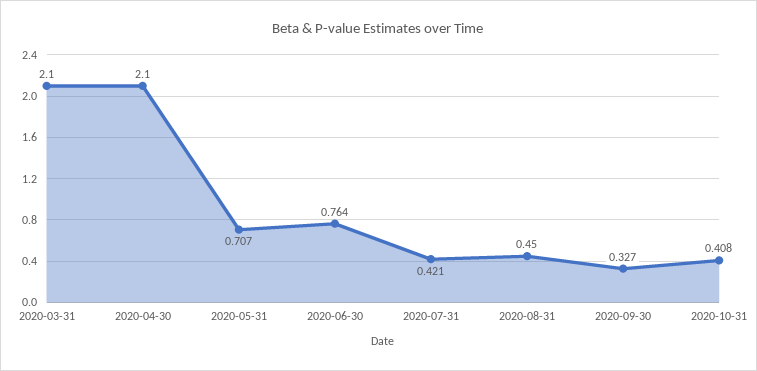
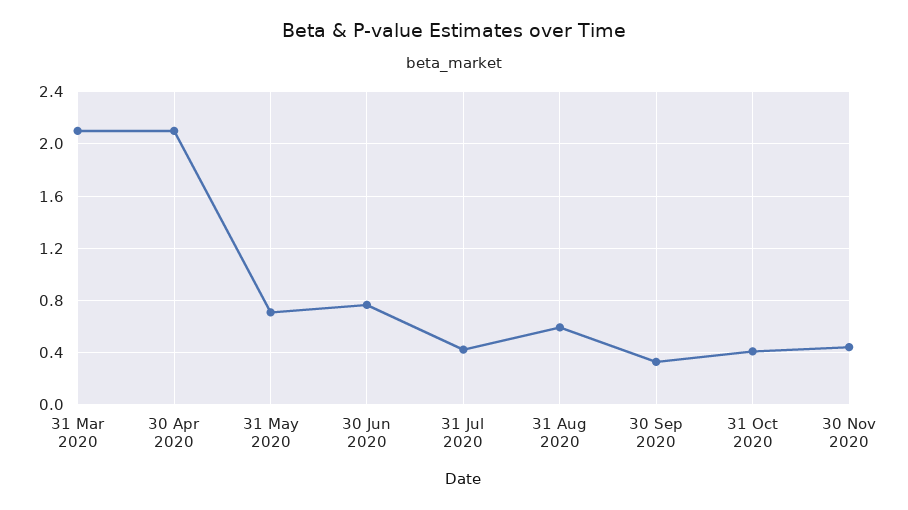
2020-08-31: 0.45 -> 0.6
30 Nov 2020: none -> 0.45

